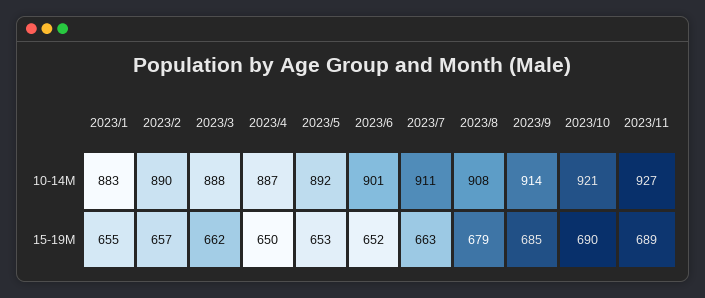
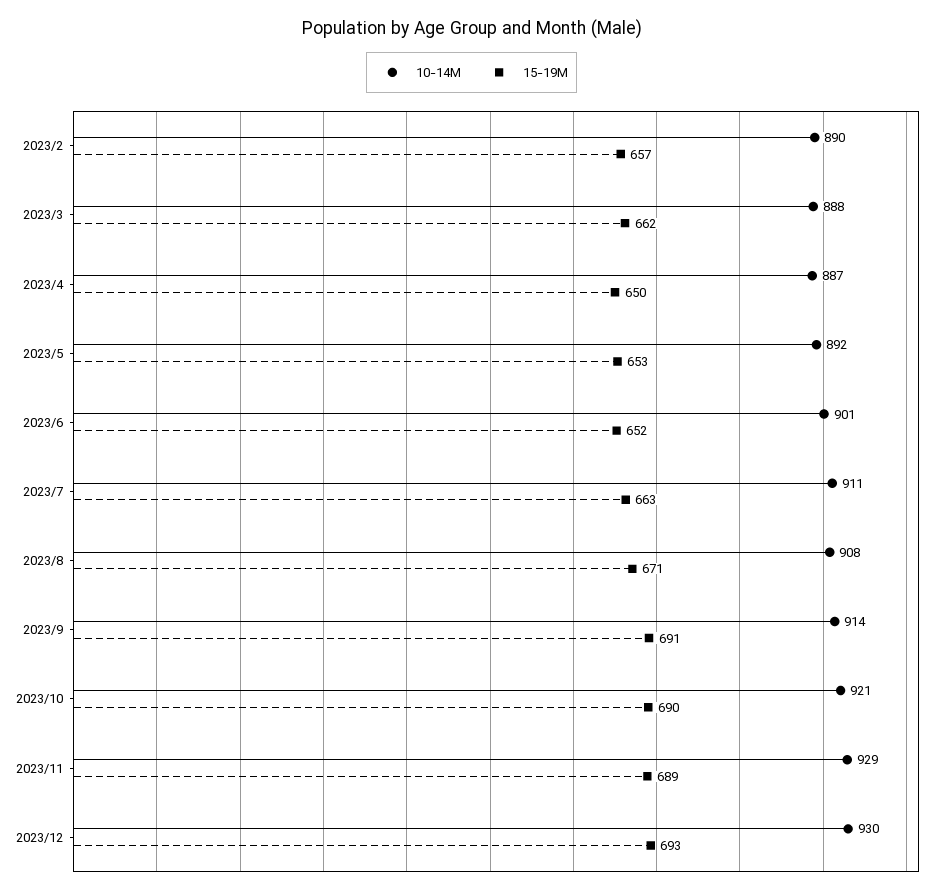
10-14M, 2023/1: 883 -> none
10-14M, 2023/11: 927 -> 929
15-19M, 2023/1: 655 -> none
15-19M, 2023/8: 679 -> 671
15-19M, 2023/9: 685 -> 691
10-14M, 2023/12: none -> 930
15-19M, 2023/12: none -> 693

